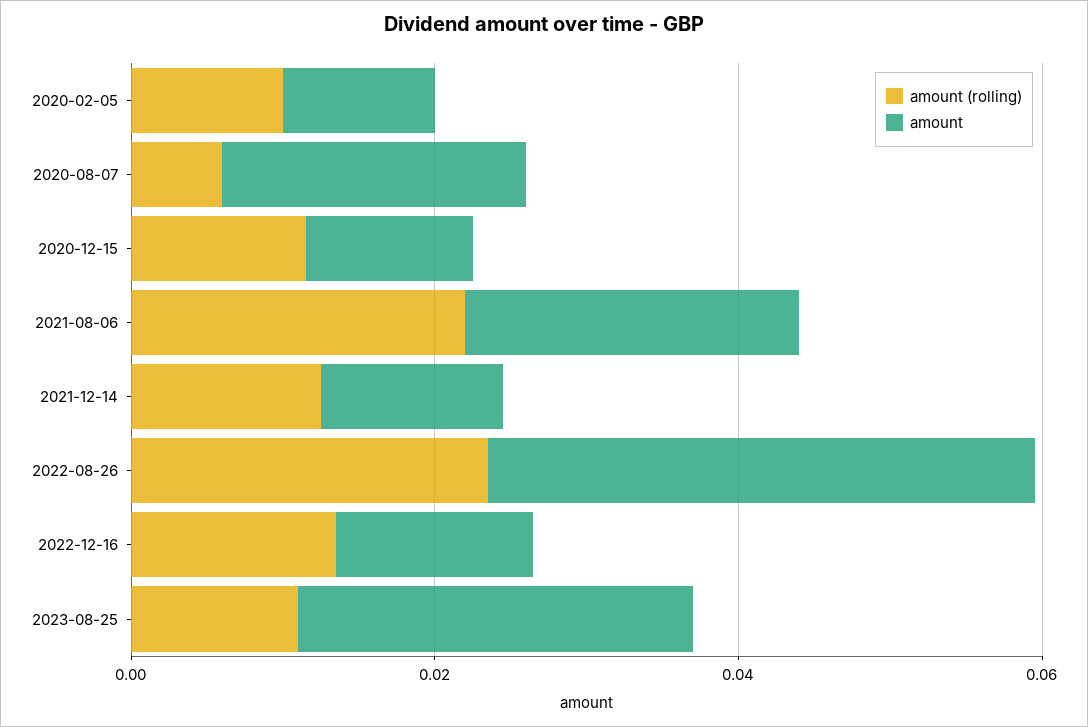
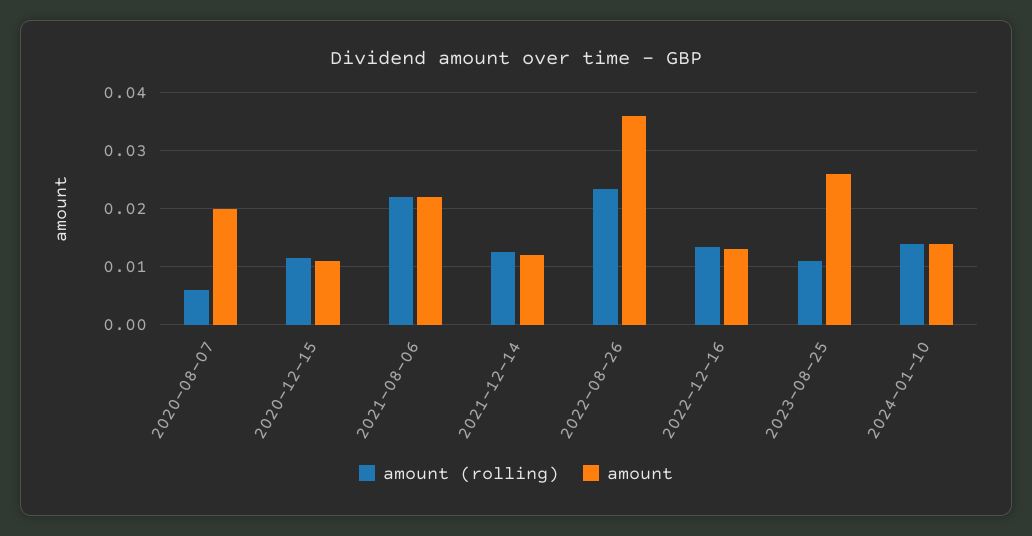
amount (rolling), 2020-02-05: 0.01 -> none
amount, 2020-02-05: 0.01 -> none
amount (rolling), 2024-01-10: none -> 0.014
amount, 2024-01-10: none -> 0.014

